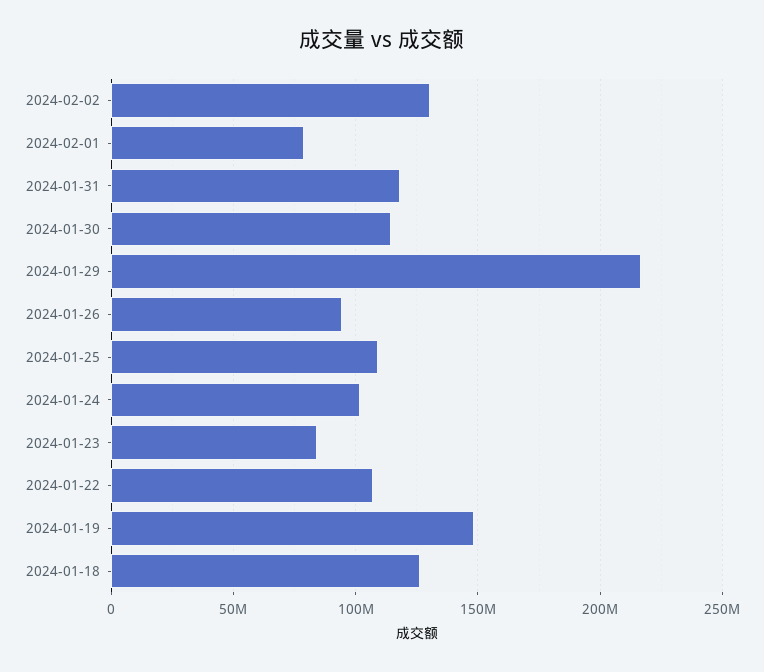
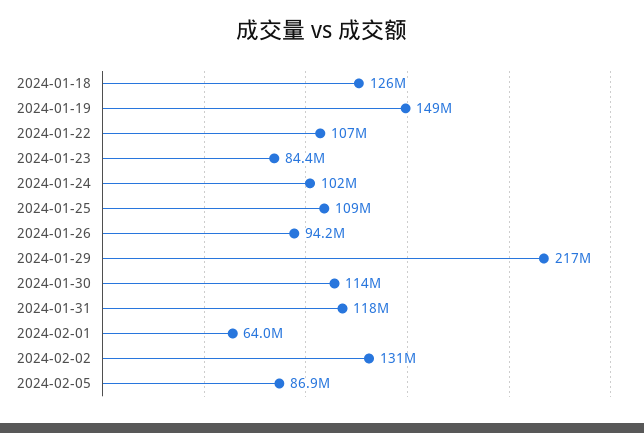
2024-02-01: 80000000 -> 64000000
2024-02-05: none -> 86900000

